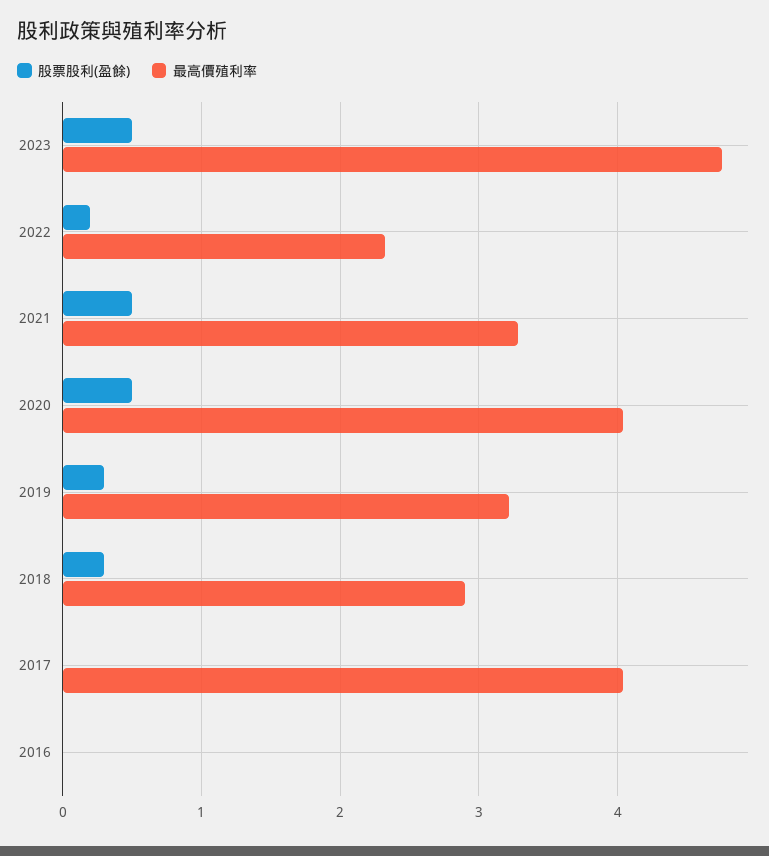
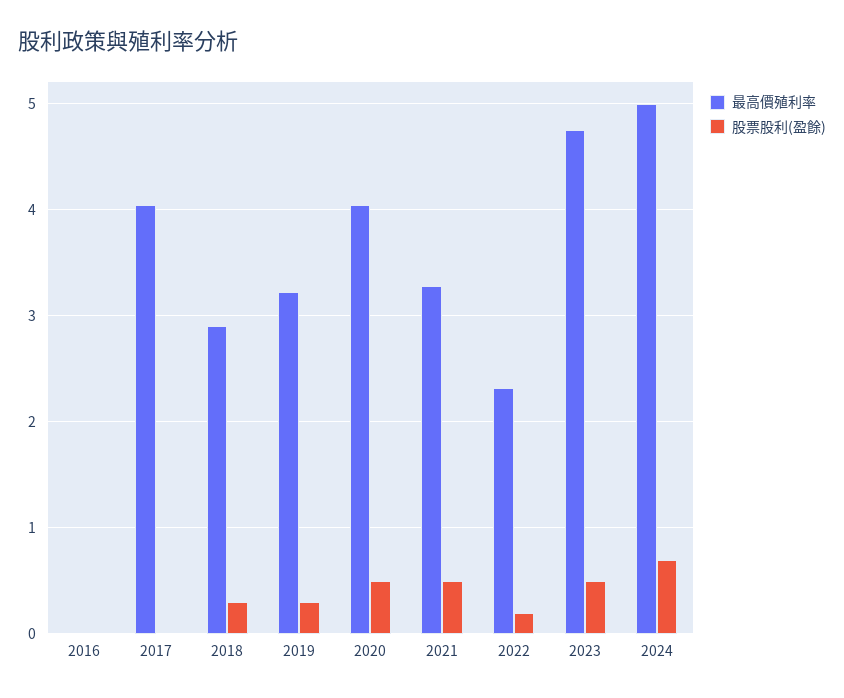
最高價殖利率, 2024: none -> 5
股票股利(盈餘), 2024: none -> 0.7

